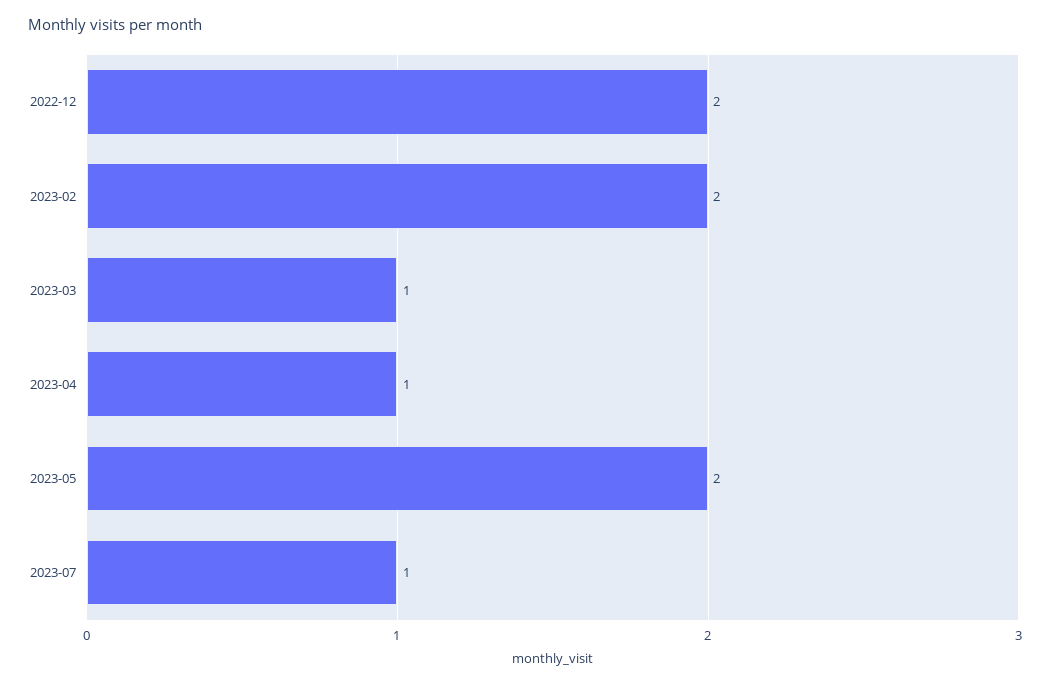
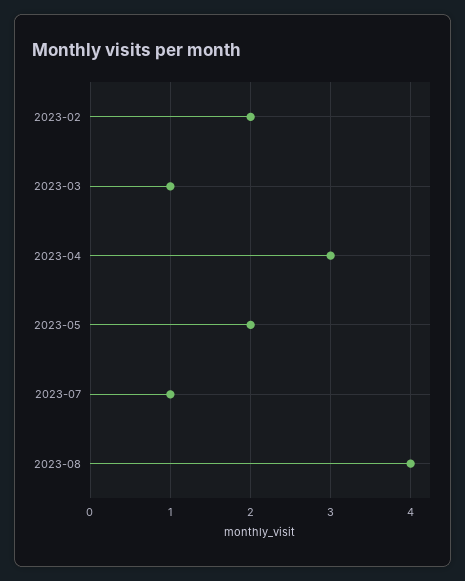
2022-12: 2 -> none
2023-04: 1 -> 3
2023-08: none -> 4

